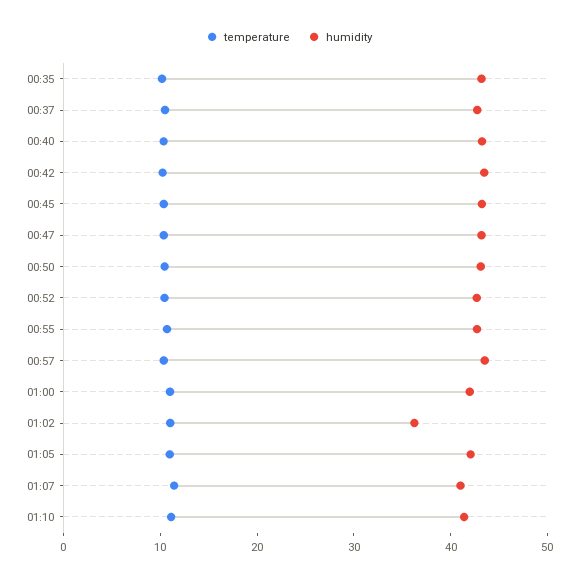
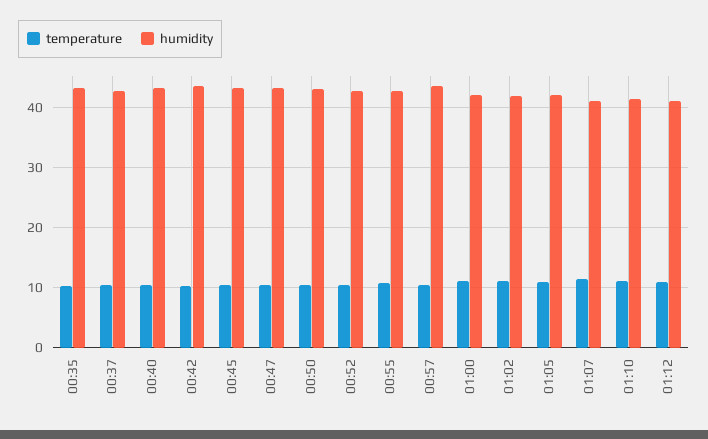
humidity, 01:02: 36 -> 42
temperature, 01:12: none -> 11
humidity, 01:12: none -> 41

